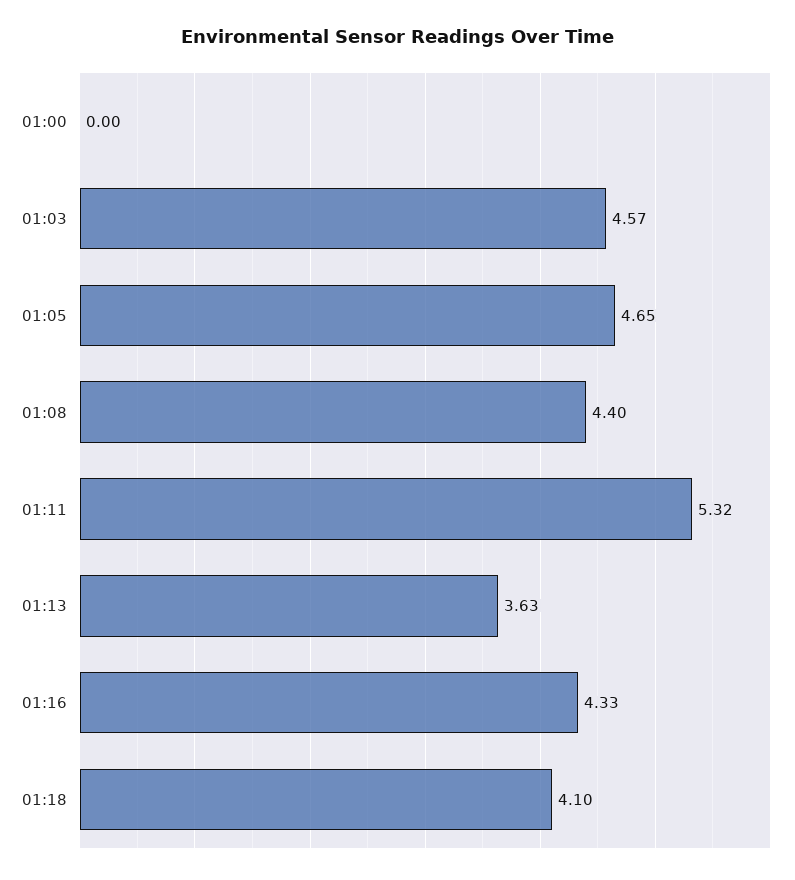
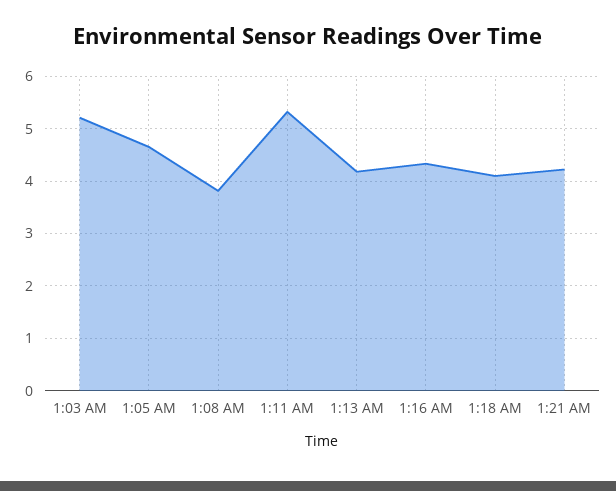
01:00: 0 -> none
01:03: 4.57 -> 5.2
01:08: 4.4 -> 3.8
01:13: 3.63 -> 4.2
1:21 AM: none -> 4.2

